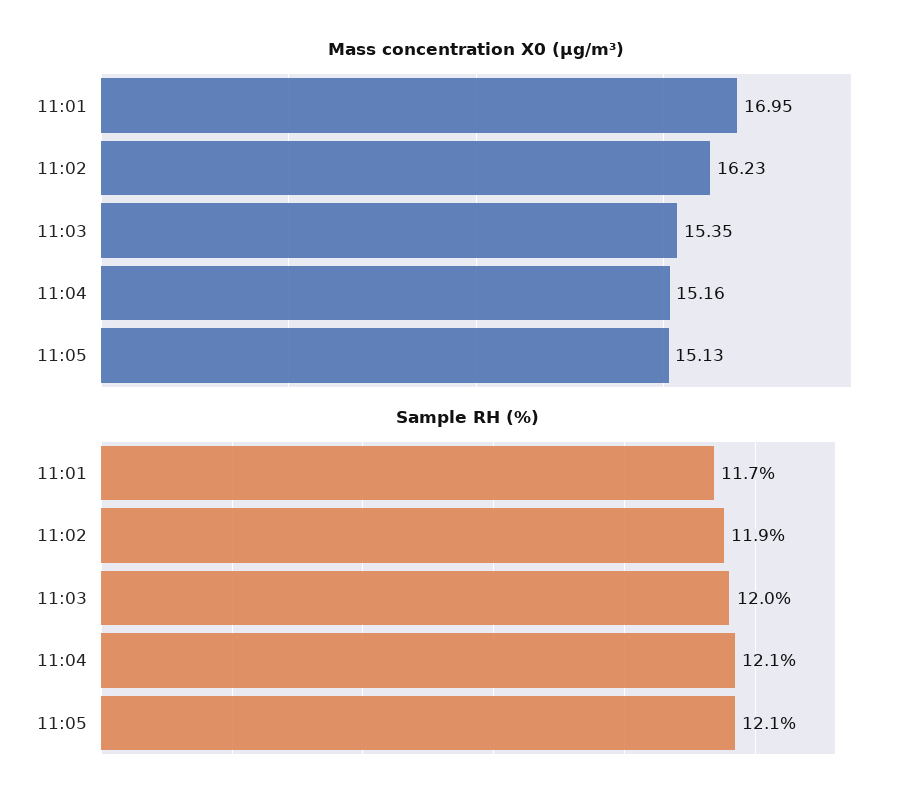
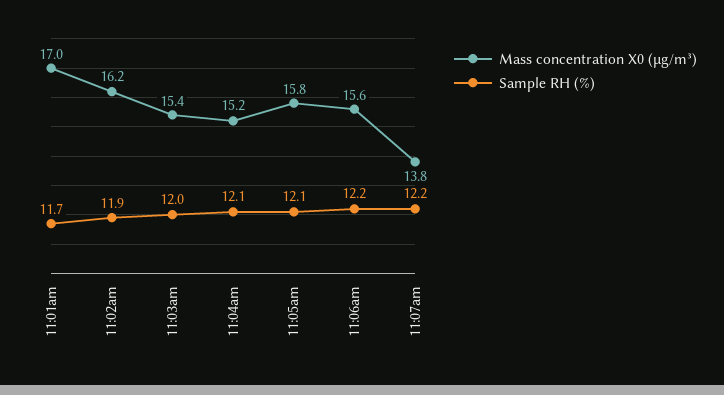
Mass concentration X0 (μg/m³), 11:05: 15.13 -> 15.8
Mass concentration X0 (μg/m³), 11:06am: none -> 15.6
Sample RH (%), 11:06am: none -> 12.2
Mass concentration X0 (μg/m³), 11:07am: none -> 13.8
Sample RH (%), 11:07am: none -> 12.2

